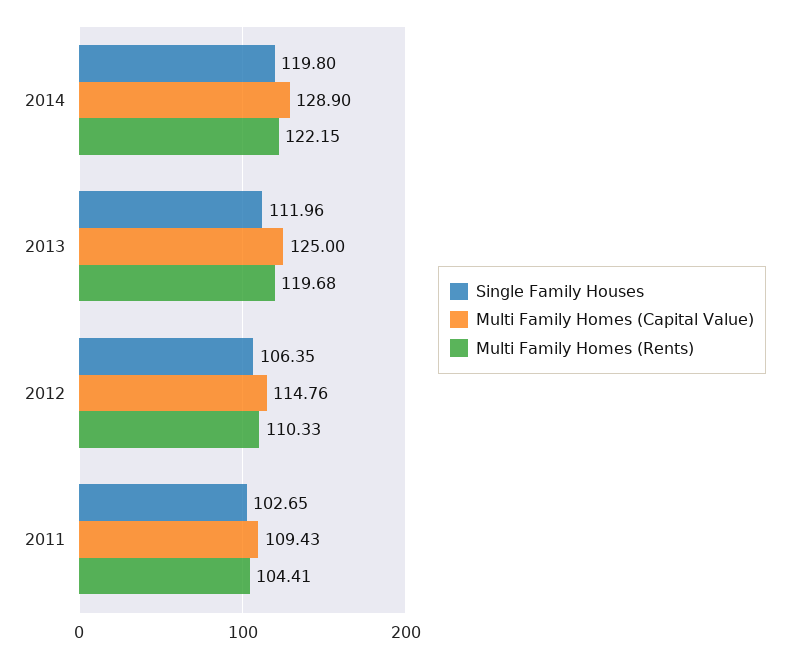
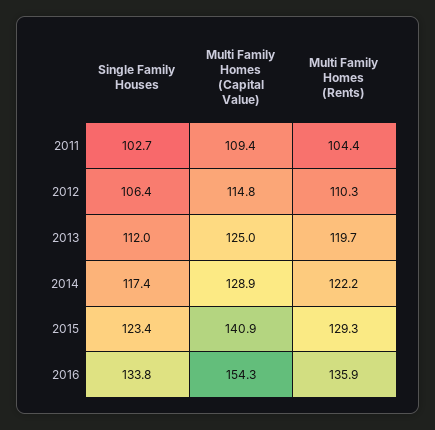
Single Family Houses, 2014: 119.8 -> 117.4
Single Family Houses, 2015: none -> 123.4
Multi Family Homes (Capital Value), 2015: none -> 140.9
Multi Family Homes (Rents), 2015: none -> 129.3
Single Family Houses, 2016: none -> 133.8
Multi Family Homes (Capital Value), 2016: none -> 154.3
Multi Family Homes (Rents), 2016: none -> 135.9

